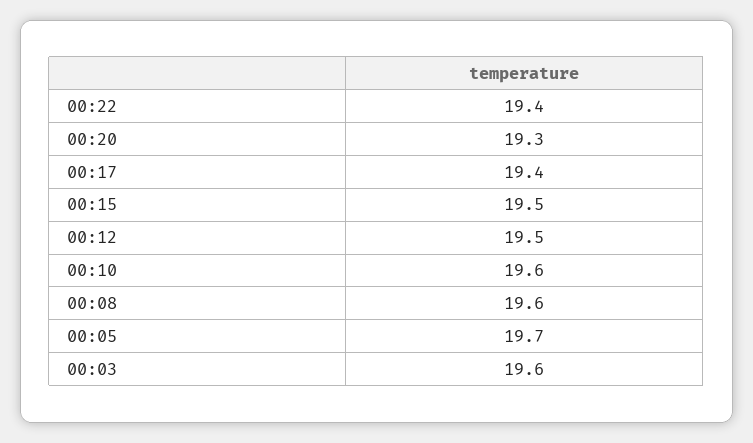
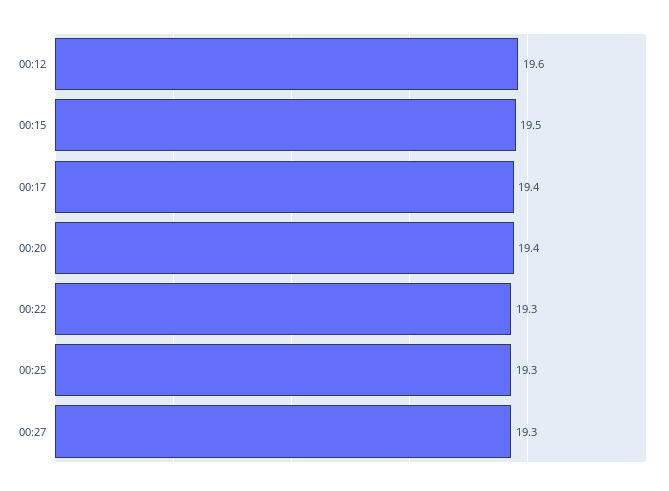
00:22: 19.4 -> 19.3
00:20: 19.3 -> 19.4
00:12: 19.5 -> 19.6
00:10: 19.6 -> none
00:08: 19.6 -> none
00:05: 19.7 -> none
00:03: 19.6 -> none
00:25: none -> 19.3
00:27: none -> 19.3

